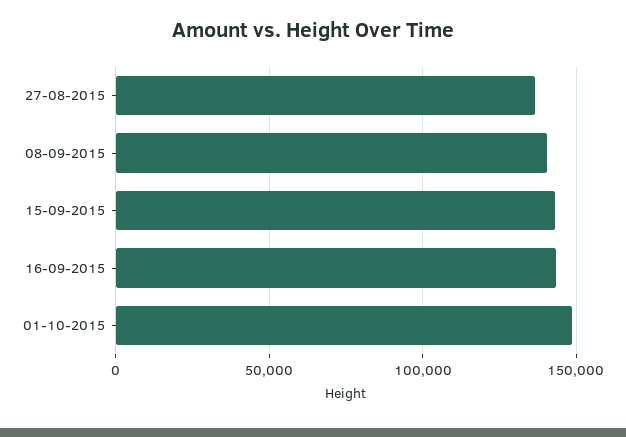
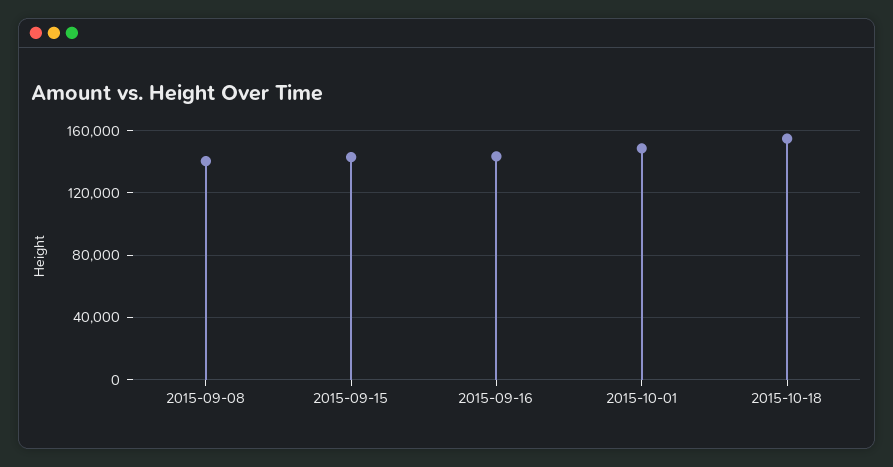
27-08-2015: 135000 -> none
2015-10-18: none -> 155000

